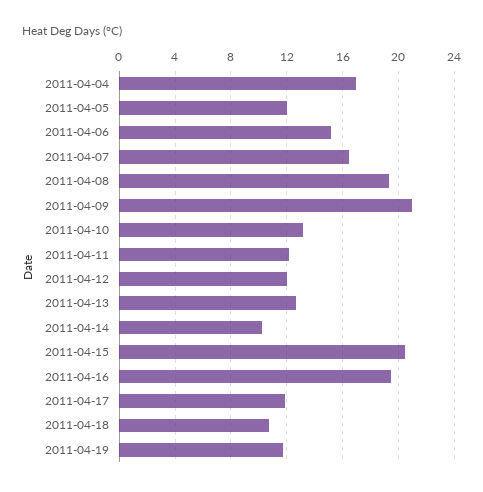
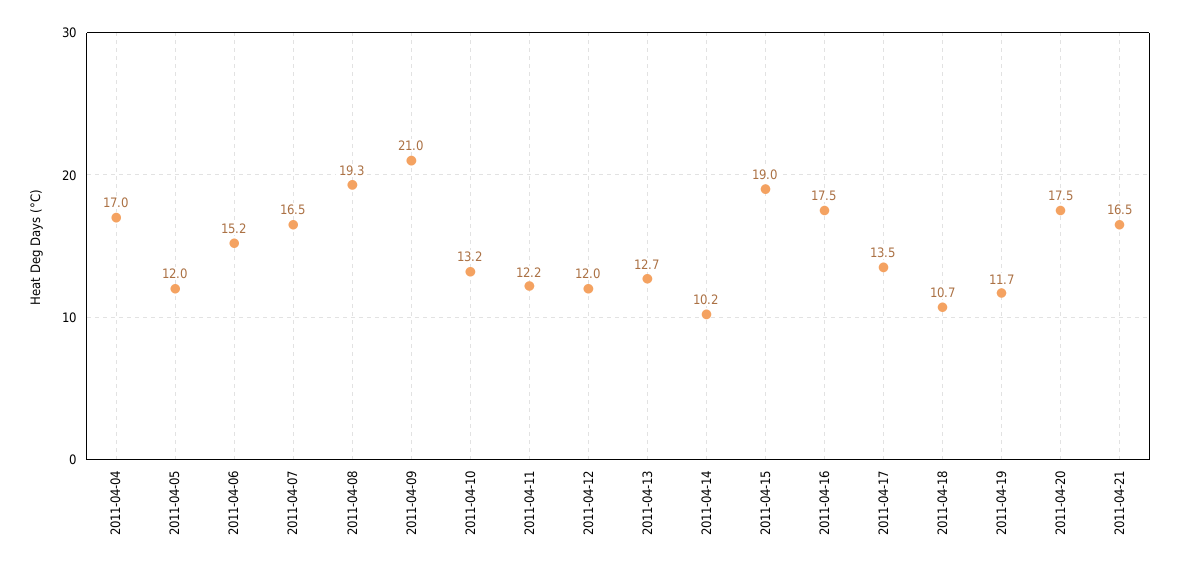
2011-04-15: 20.5 -> 19
2011-04-16: 19.5 -> 17.5
2011-04-17: 12 -> 13.5
2011-04-20: none -> 17.5
2011-04-21: none -> 16.5

